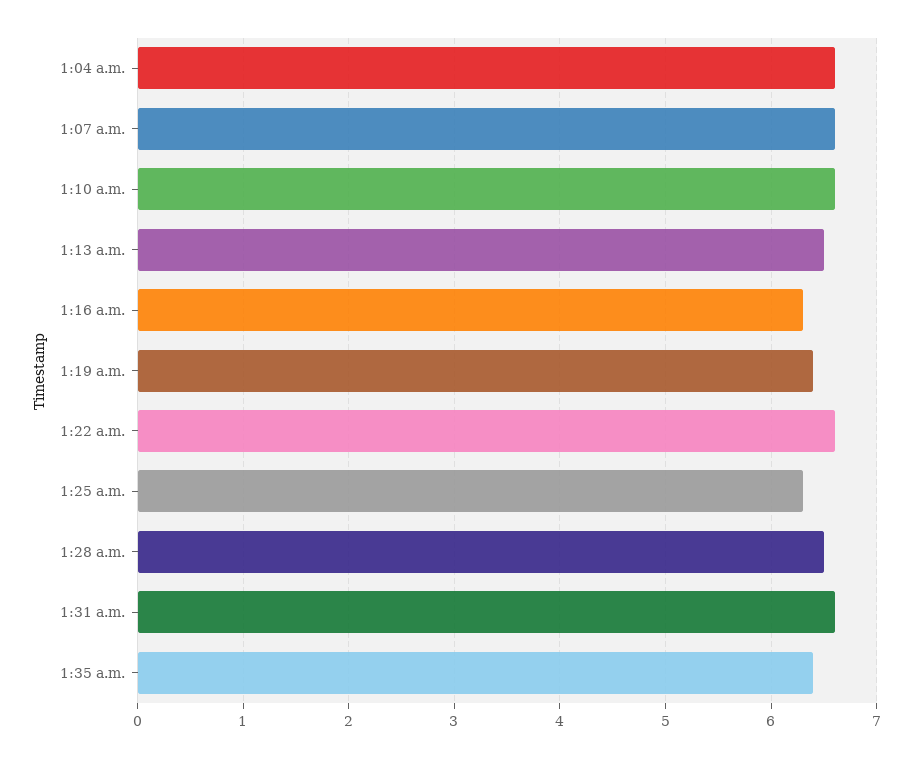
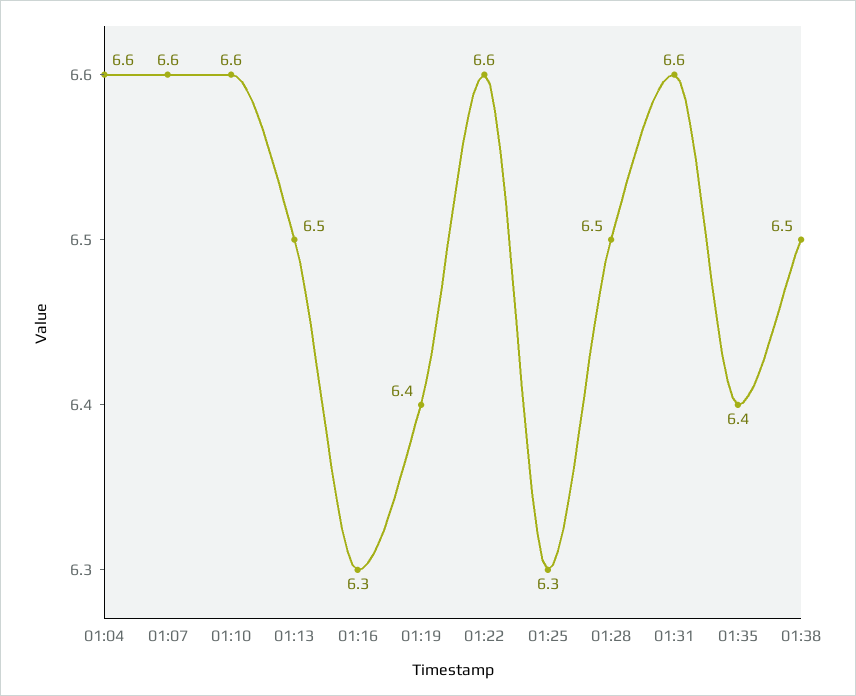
01:38: none -> 6.5

